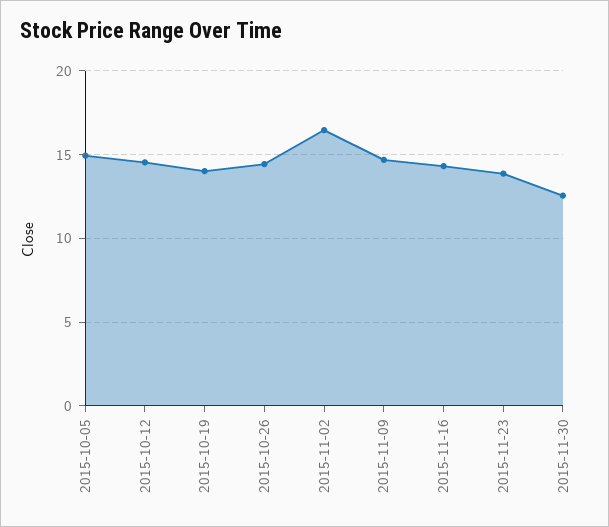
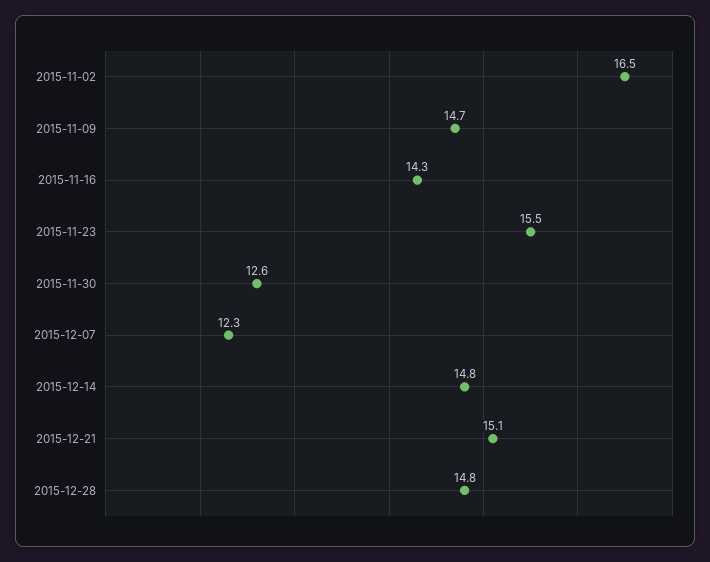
2015-10-05: 15 -> none
2015-10-12: 14.5 -> none
2015-10-19: 14 -> none
2015-10-26: 14.5 -> none
2015-11-23: 14 -> 15.5
2015-12-07: none -> 12.3
2015-12-14: none -> 14.8
2015-12-21: none -> 15.1
2015-12-28: none -> 14.8

